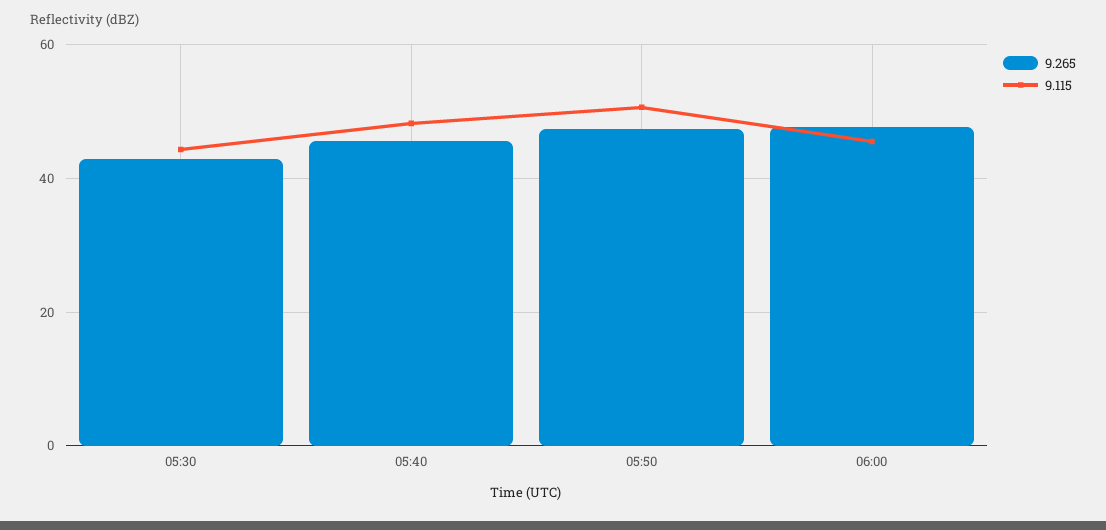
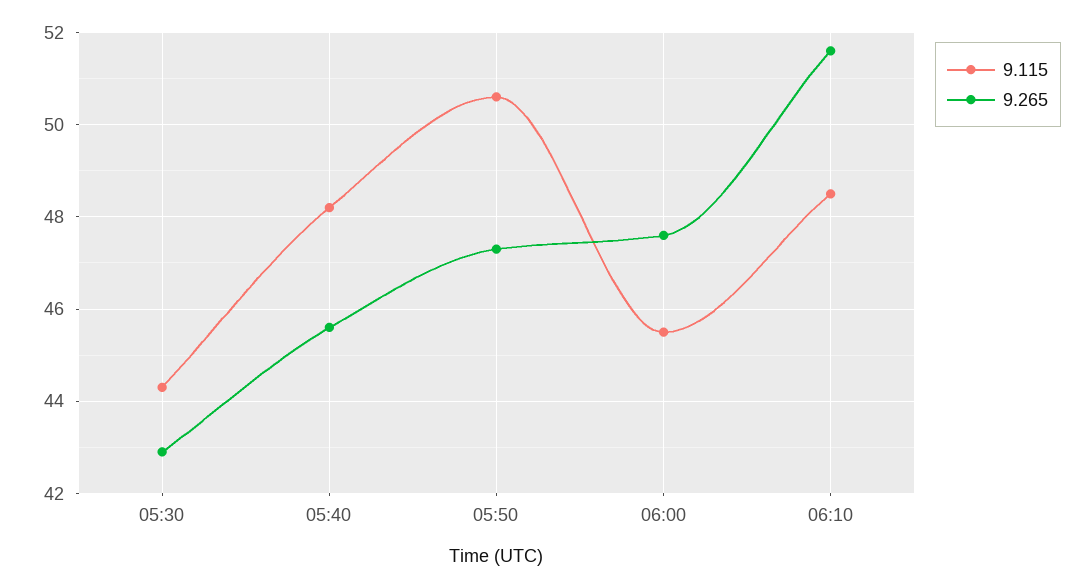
9.115, 06:10: none -> 48.5
9.265, 06:10: none -> 51.5

